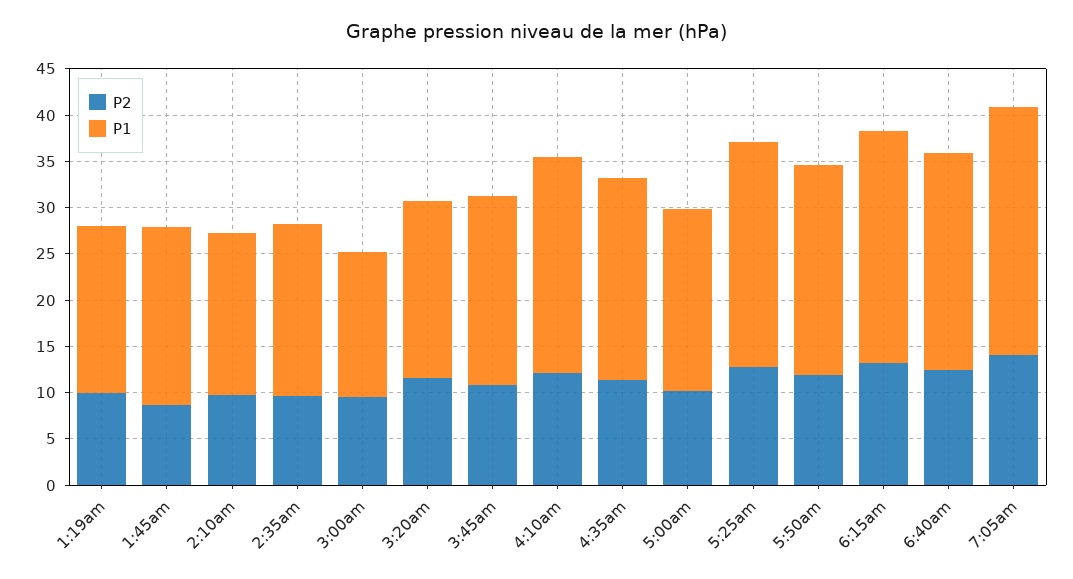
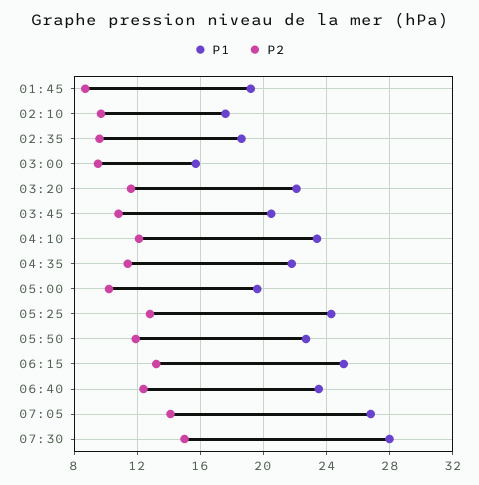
P2, 1:19am: 10 -> none
P1, 1:19am: 18 -> none
P1, 3:20am: 19 -> 22
P1, 07:30: none -> 28
P2, 07:30: none -> 15

